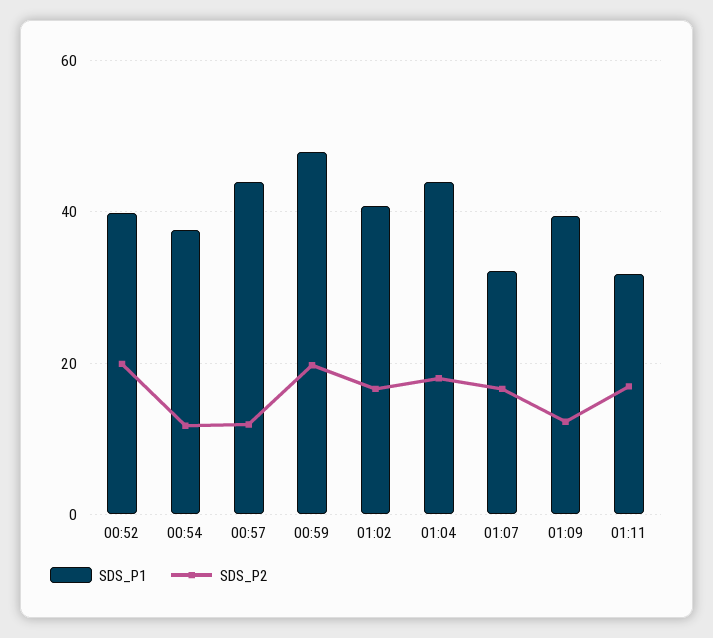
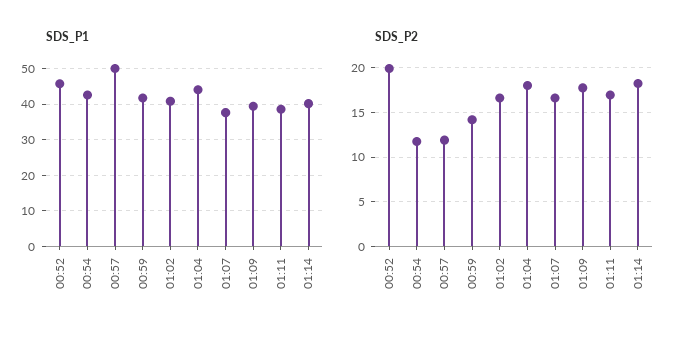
SDS_P1, 00:52: 40 -> 46
SDS_P1, 00:54: 38 -> 42
SDS_P1, 00:57: 44 -> 50
SDS_P1, 00:59: 48 -> 42
SDS_P2, 00:59: 20 -> 14
SDS_P1, 01:07: 32 -> 38
SDS_P2, 01:09: 12 -> 18
SDS_P1, 01:11: 32 -> 38
SDS_P1, 01:14: none -> 40
SDS_P2, 01:14: none -> 18

